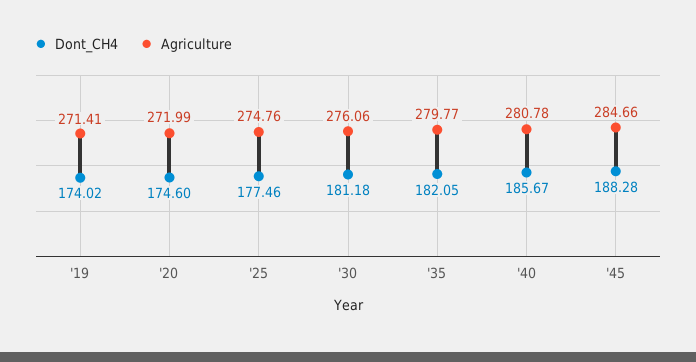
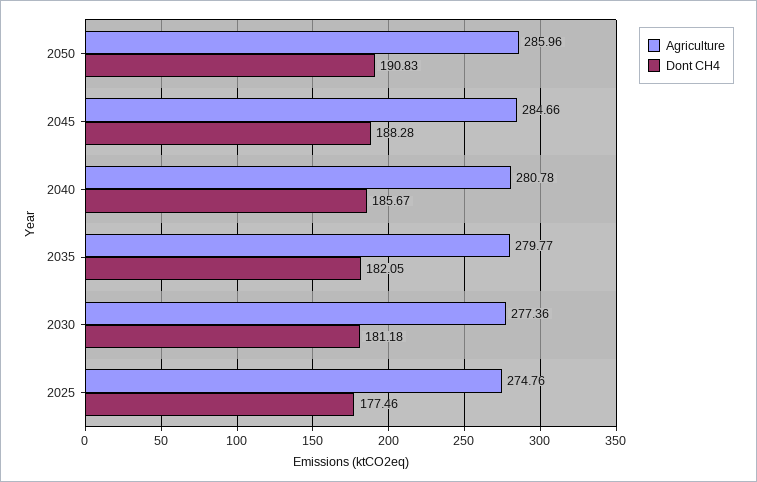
Dont_CH4, '19: 174.02 -> none
Agriculture, '19: 271.41 -> none
Dont_CH4, '20: 174.6 -> none
Agriculture, '20: 271.99 -> none
Agriculture, '30: 276.06 -> 277.36
Agriculture, 2050: none -> 285.96
Dont_CH4, 2050: none -> 190.83

